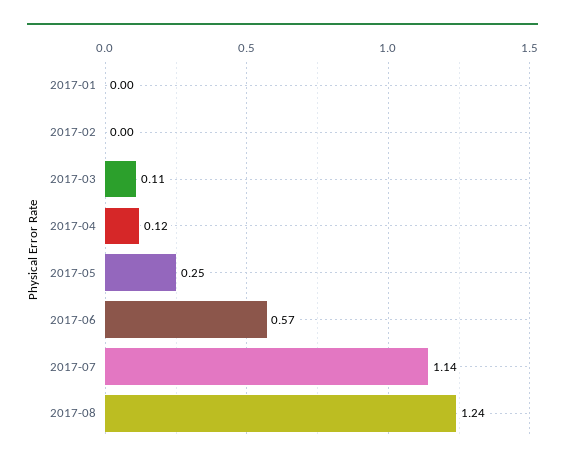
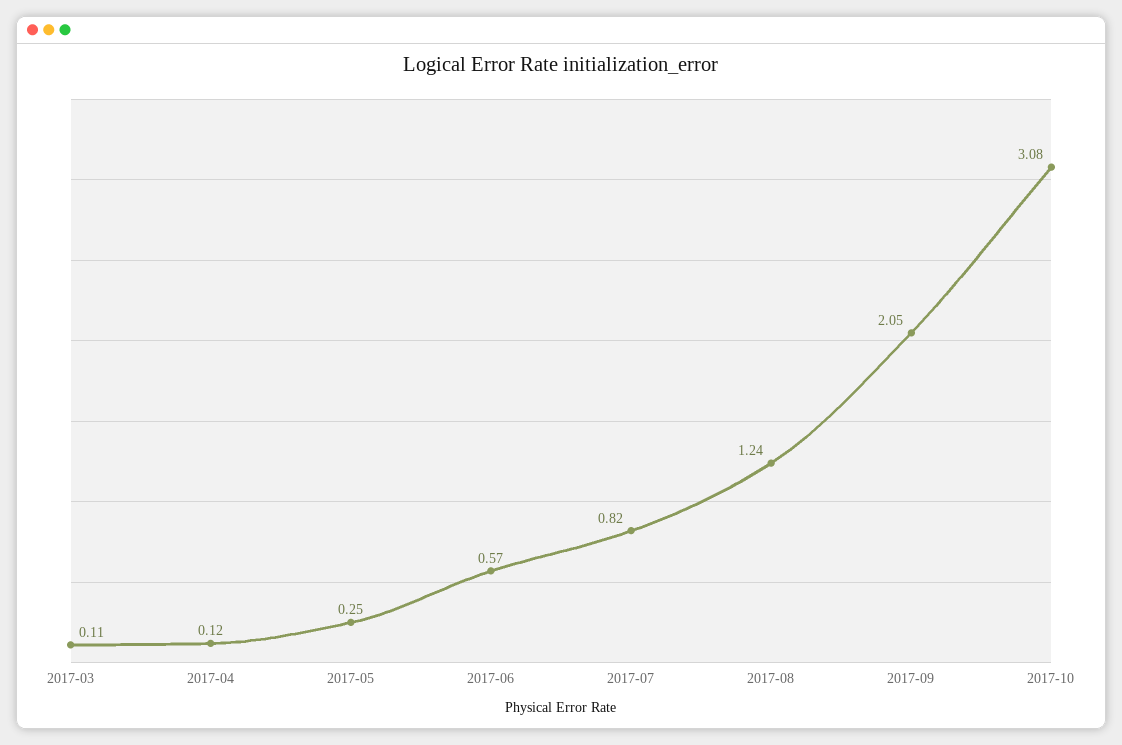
2017-01: 0 -> none
2017-02: 0 -> none
2017-07: 1.14 -> 0.82
2017-09: none -> 2.05
2017-10: none -> 3.08

